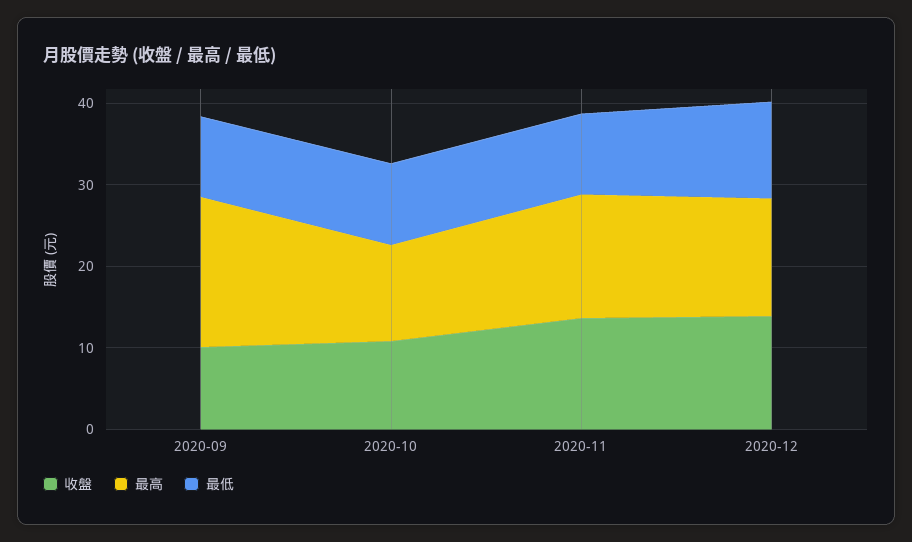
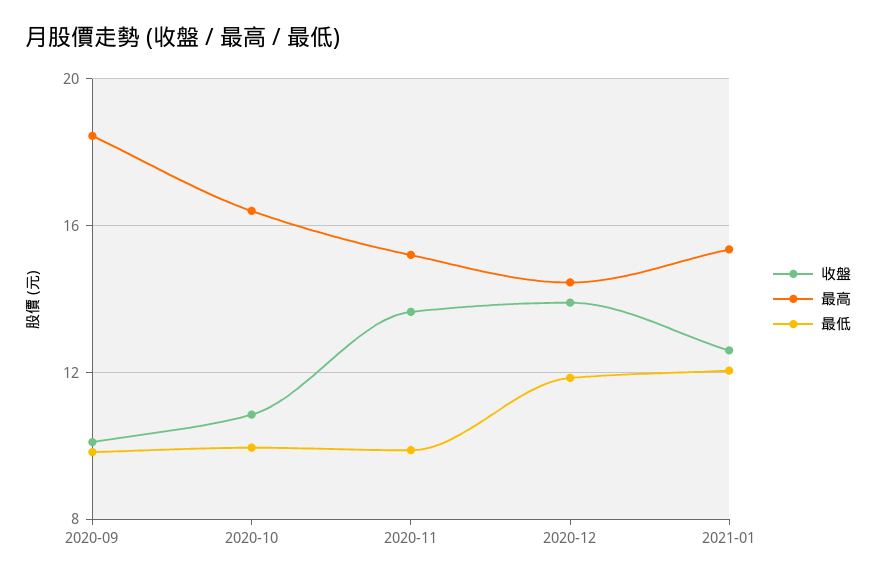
最高, 2020-10: 12 -> 16.5
收盤, 2021-01: none -> 12.5
最高, 2021-01: none -> 15.5
最低, 2021-01: none -> 12

